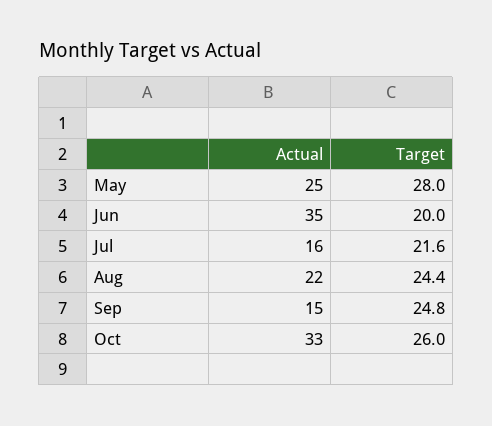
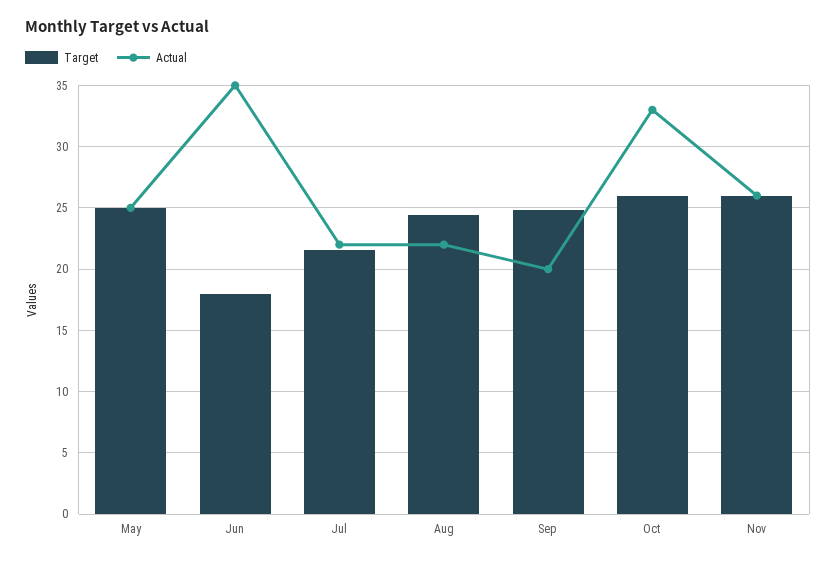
Target, May: 28 -> 25
Target, Jun: 20 -> 18
Actual, Jul: 16 -> 22
Actual, Sep: 15 -> 20
Target, Nov: none -> 26
Actual, Nov: none -> 26

